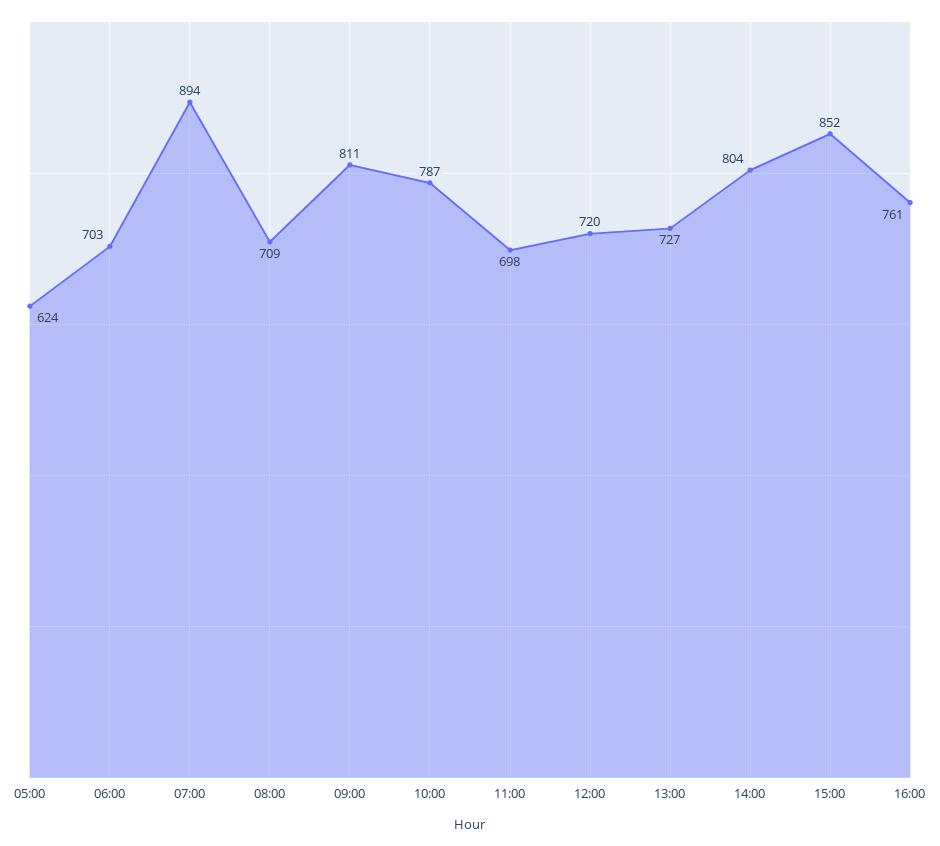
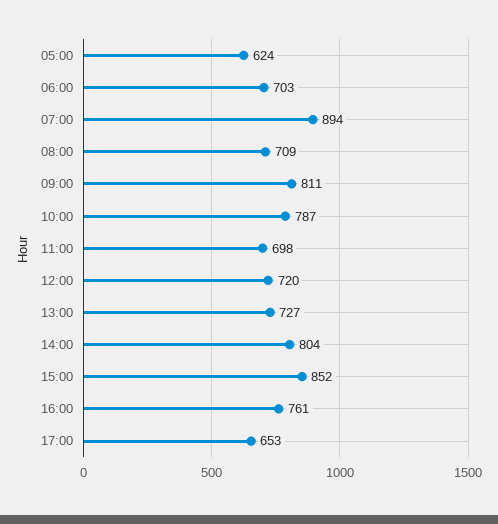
17:00: none -> 653

